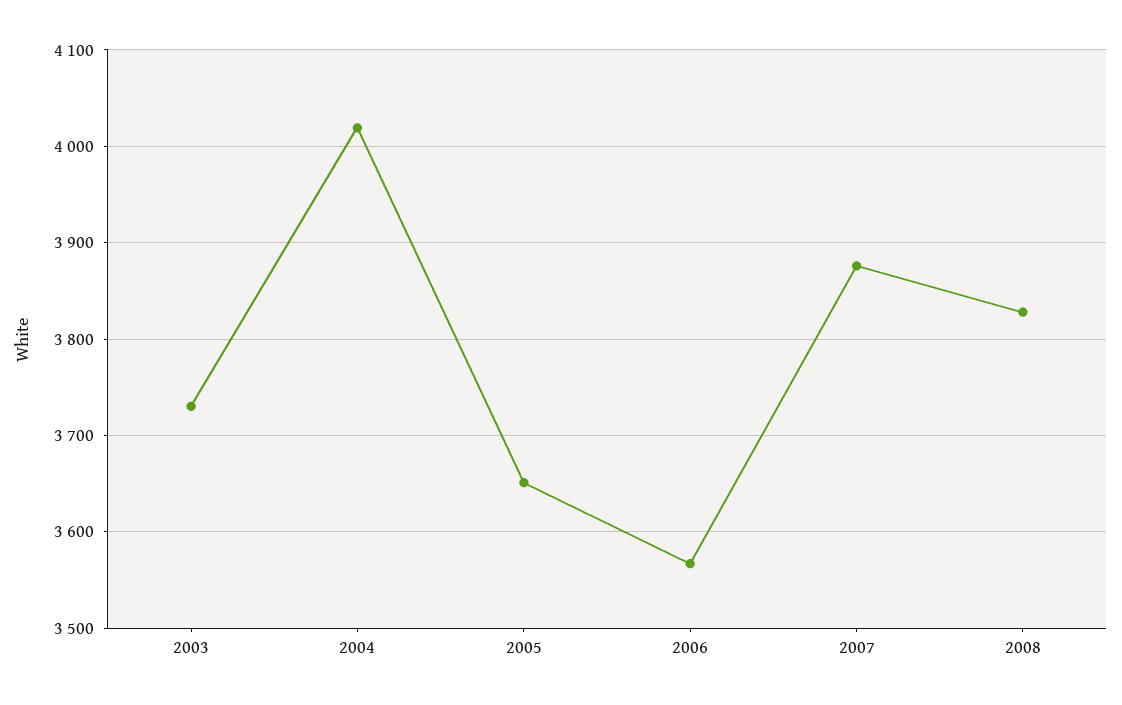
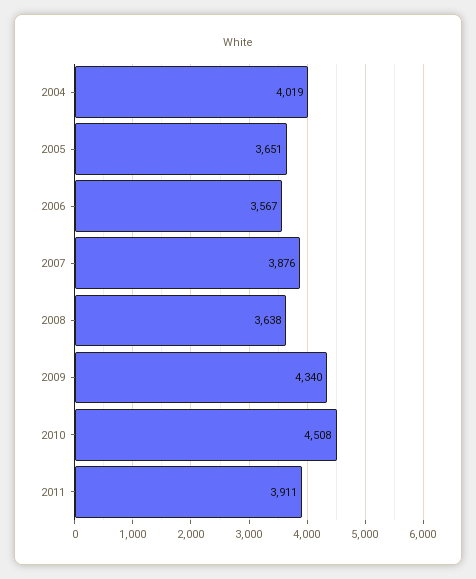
2003: 3730 -> none
2008: 3830 -> 3638
2009: none -> 4340
2010: none -> 4508
2011: none -> 3911

